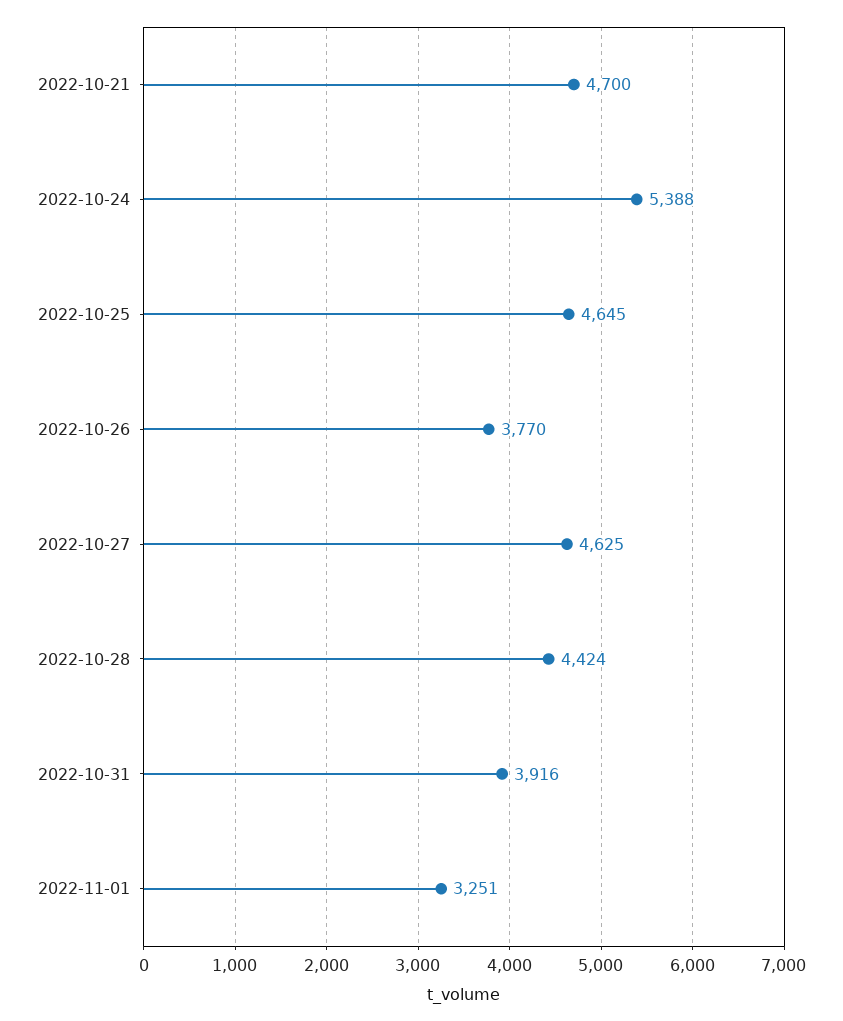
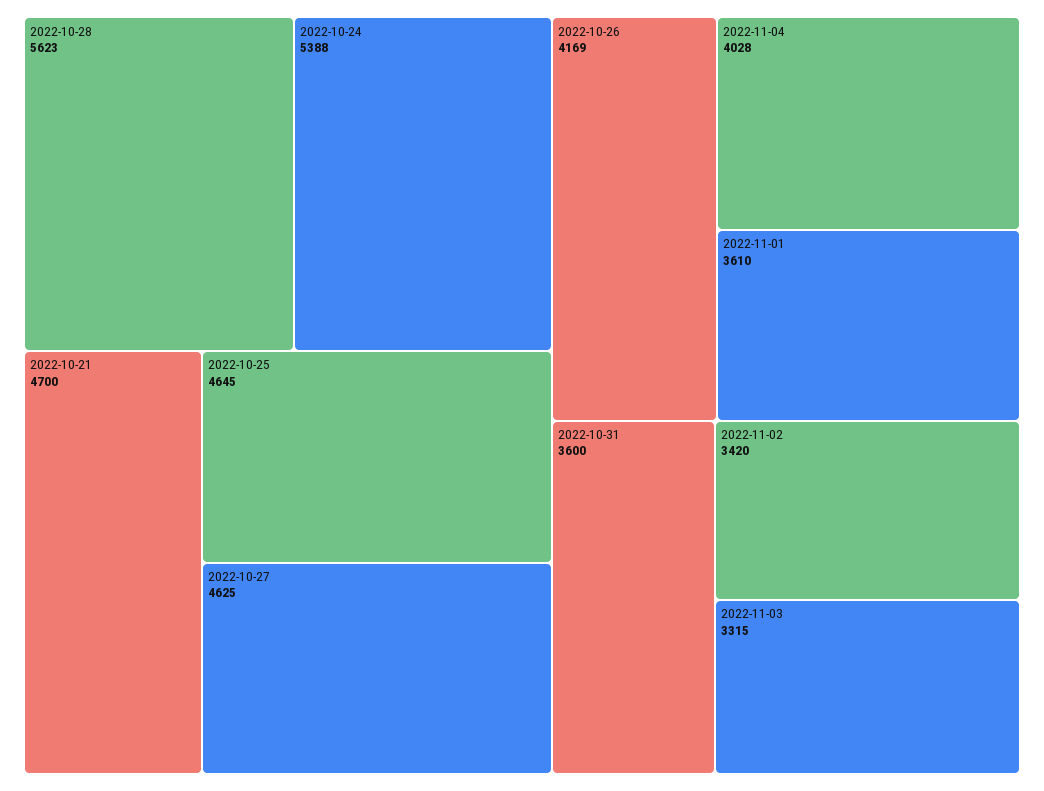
2022-10-26: 3770 -> 4169
2022-10-28: 4424 -> 5623
2022-10-31: 3916 -> 3600
2022-11-01: 3251 -> 3610
2022-11-04: none -> 4028
2022-11-02: none -> 3420
2022-11-03: none -> 3315

